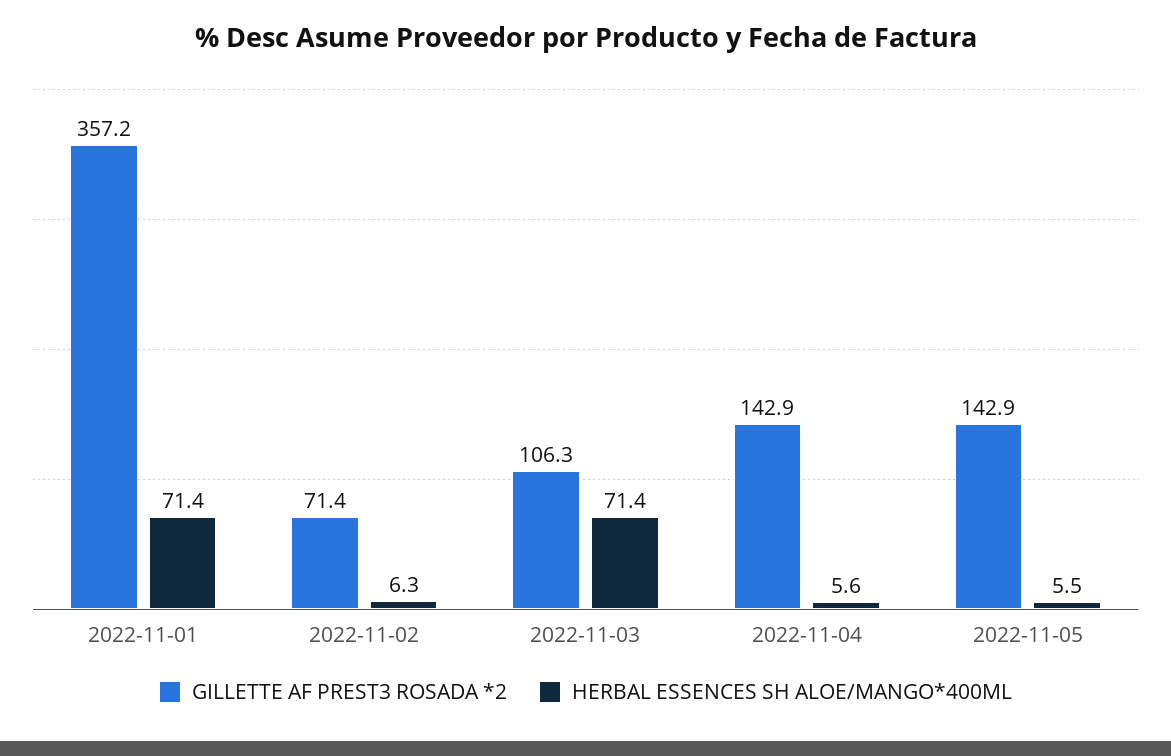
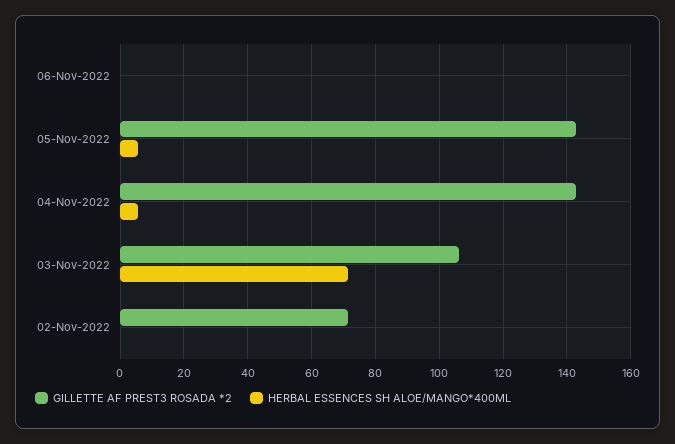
GILLETTE AF PREST3 ROSADA *2, 2022-11-01: 357.2 -> none
HERBAL ESSENCES SH ALOE/MANGO*400ML, 2022-11-01: 71.4 -> none
HERBAL ESSENCES SH ALOE/MANGO*400ML, 2022-11-02: 6.3 -> 0
GILLETTE AF PREST3 ROSADA *2, 06-Nov-2022: none -> 0
HERBAL ESSENCES SH ALOE/MANGO*400ML, 06-Nov-2022: none -> 0

